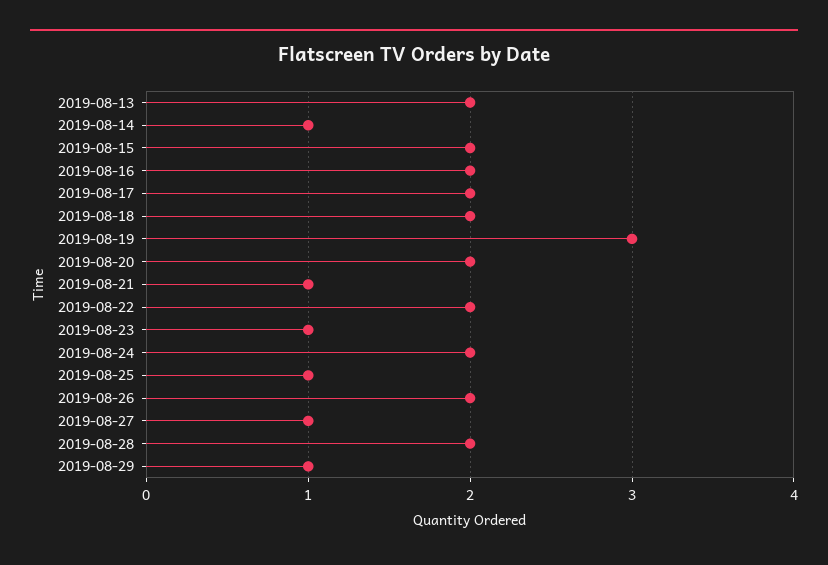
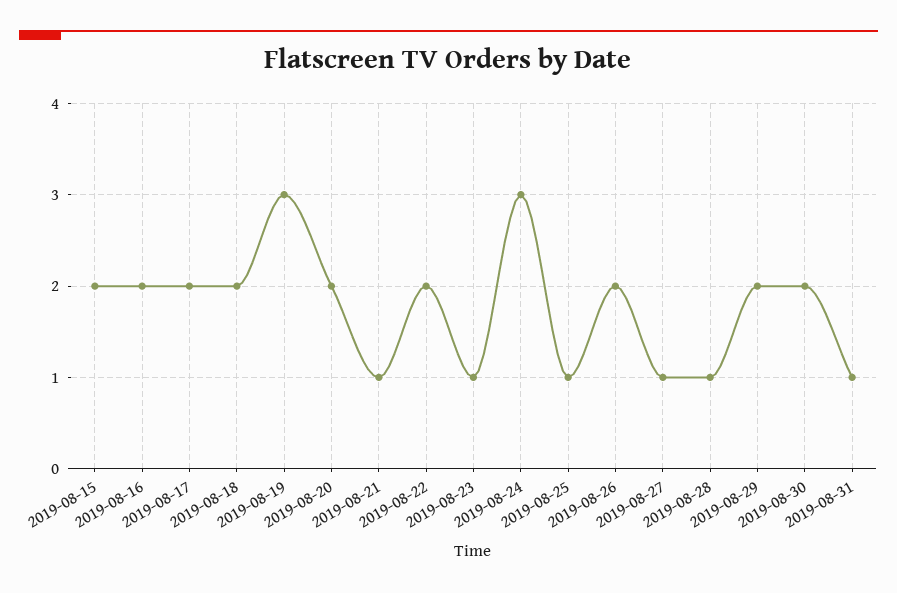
2019-08-13: 2 -> none
2019-08-14: 1 -> none
2019-08-24: 2 -> 3
2019-08-28: 2 -> 1
2019-08-29: 1 -> 2
2019-08-30: none -> 2
2019-08-31: none -> 1

